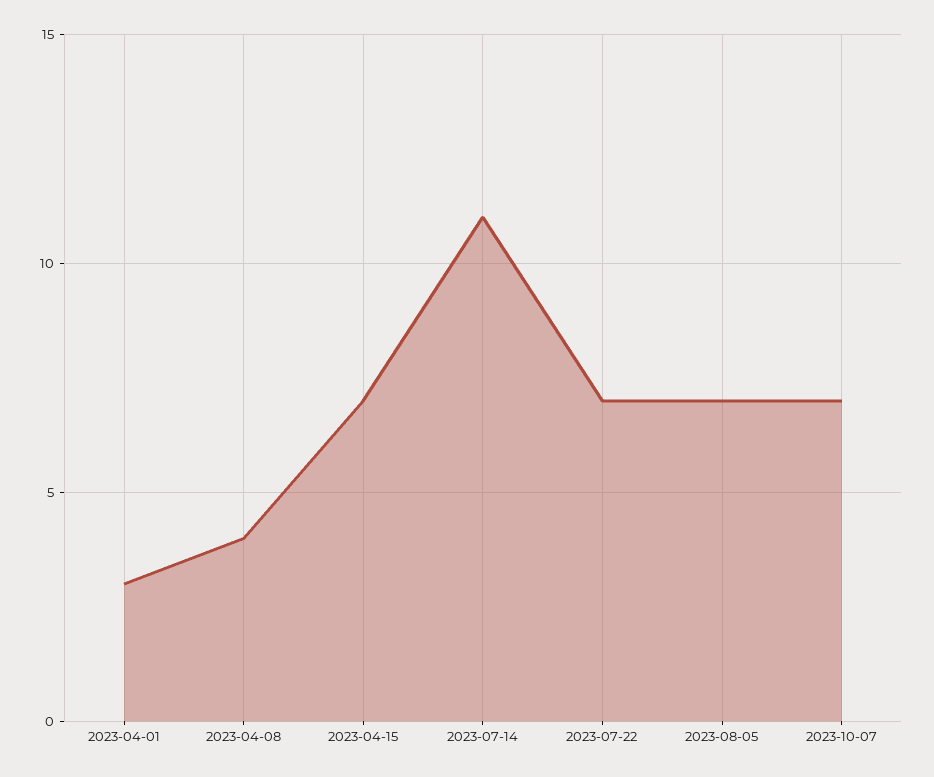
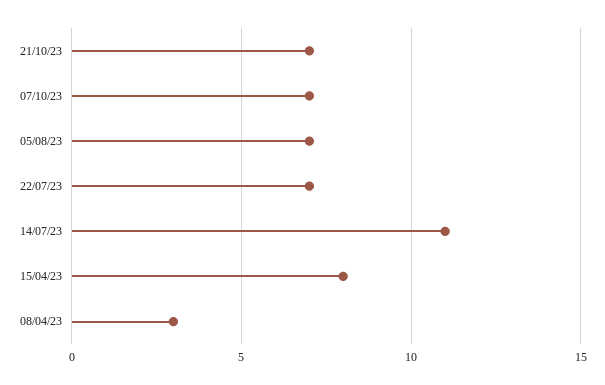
2023-04-01: 3 -> none
2023-04-08: 4 -> 3
2023-04-15: 7 -> 8
21/10/23: none -> 7

